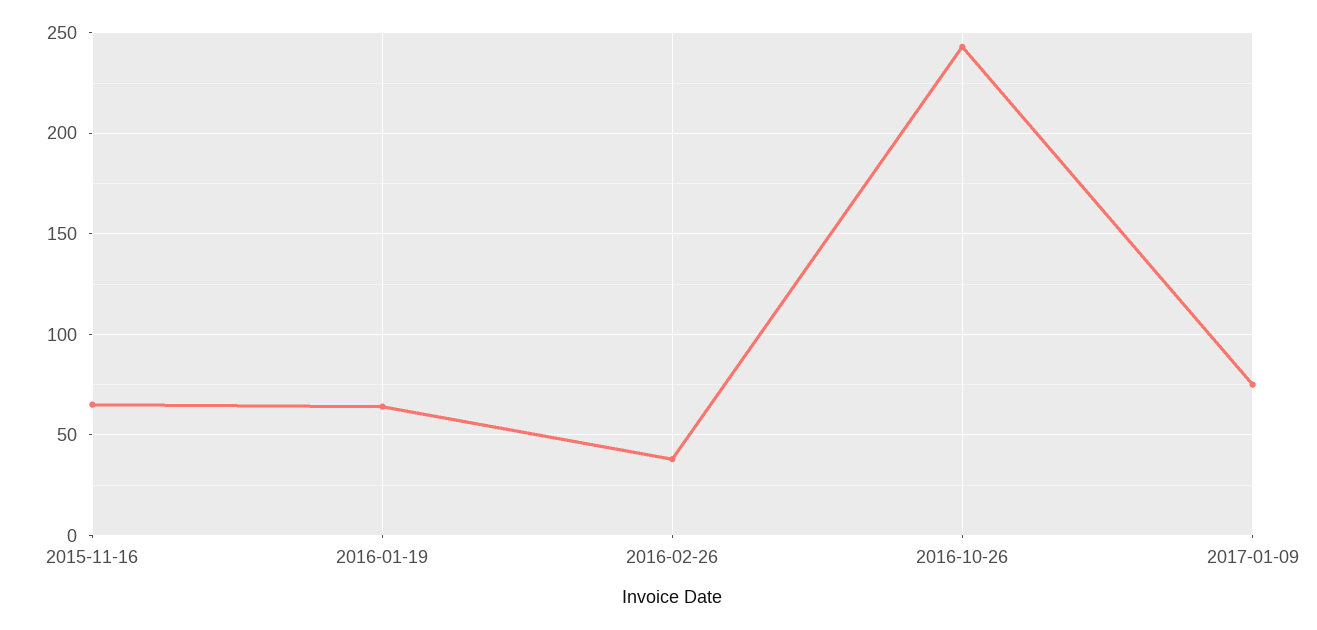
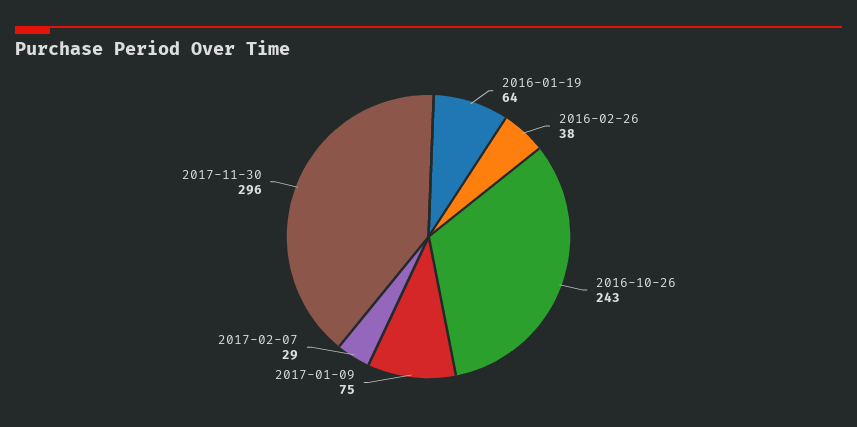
2015-11-16: 65 -> none
2017-02-07: none -> 29
2017-11-30: none -> 296

